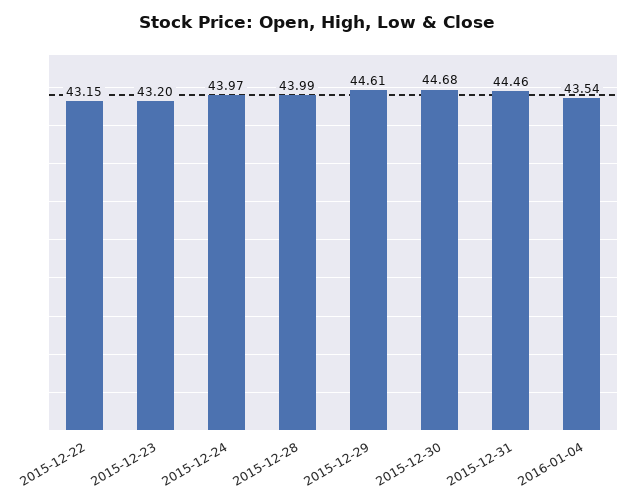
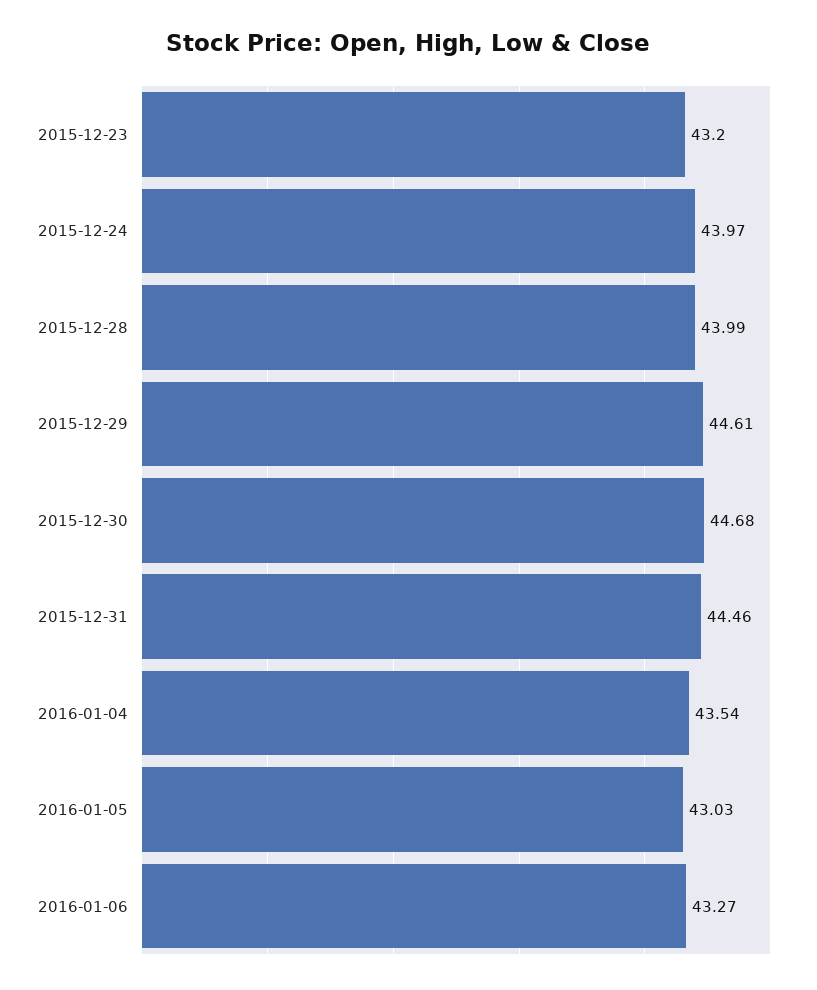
2015-12-22: 43.15 -> none
2016-01-05: none -> 43.03
2016-01-06: none -> 43.27

